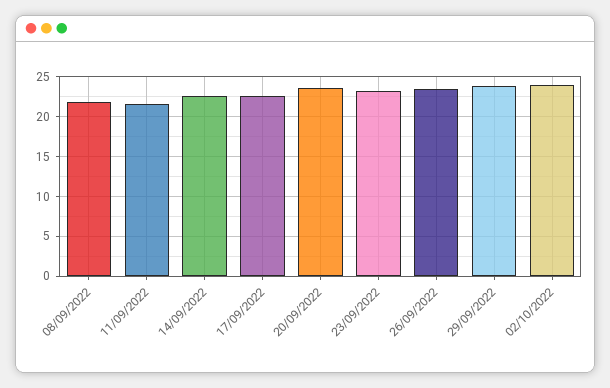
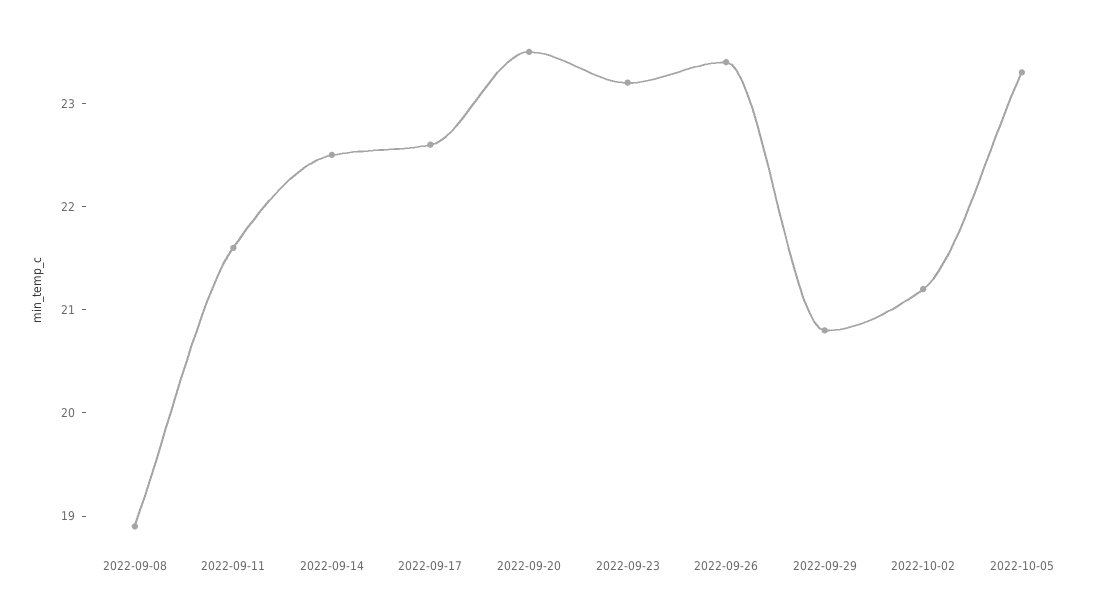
08/09/2022: 22 -> 18.9
29/09/2022: 24 -> 20.8
02/10/2022: 24 -> 21.2
2022-10-05: none -> 23.3

